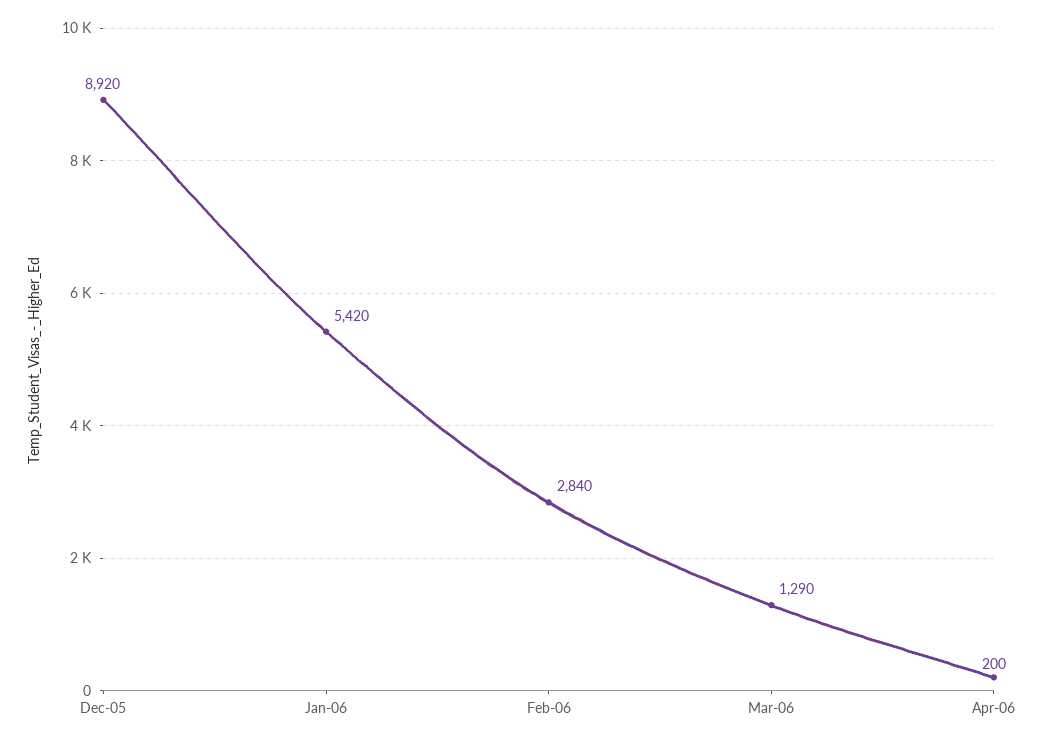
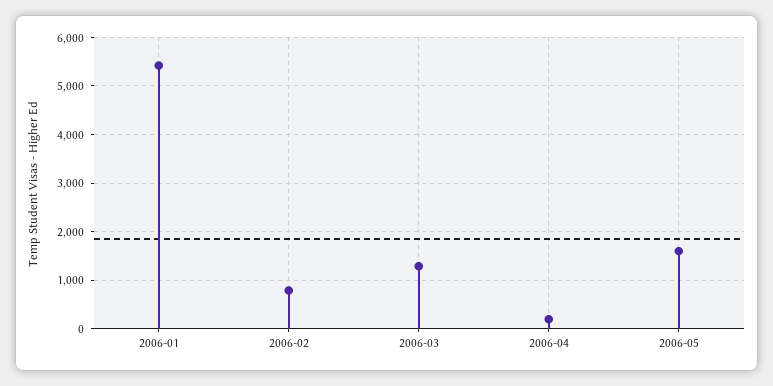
Dec-05: 8920 -> none
Feb-06: 2840 -> 800
2006-05: none -> 1600

